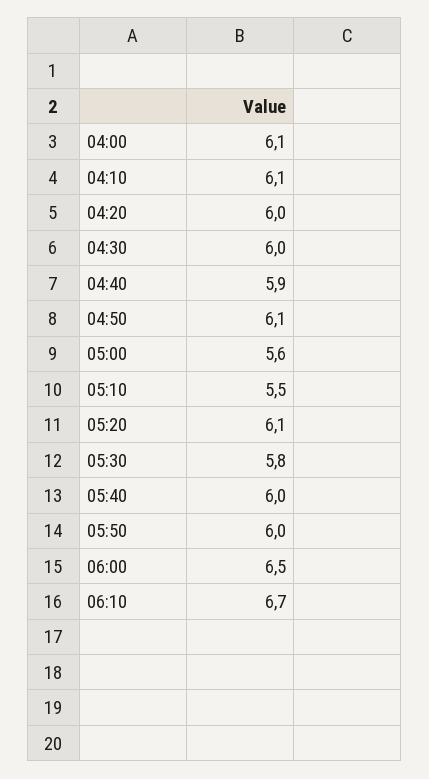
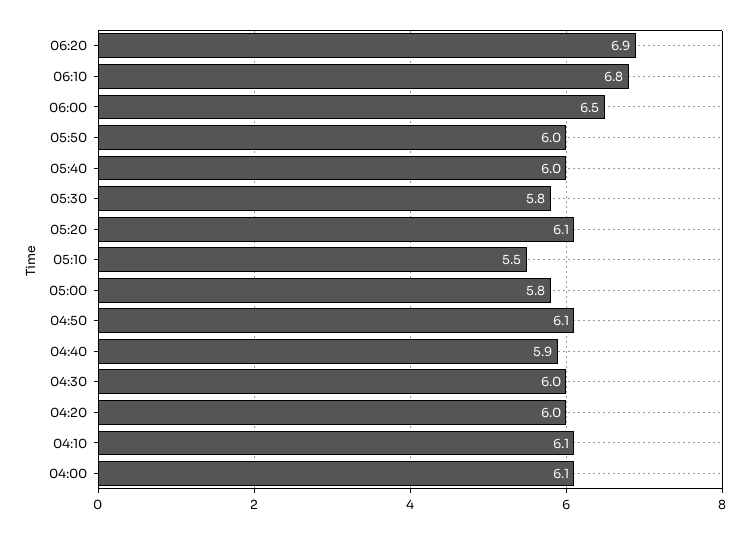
05:00: 5.6 -> 5.8
06:10: 6.7 -> 6.8
06:20: none -> 6.9

